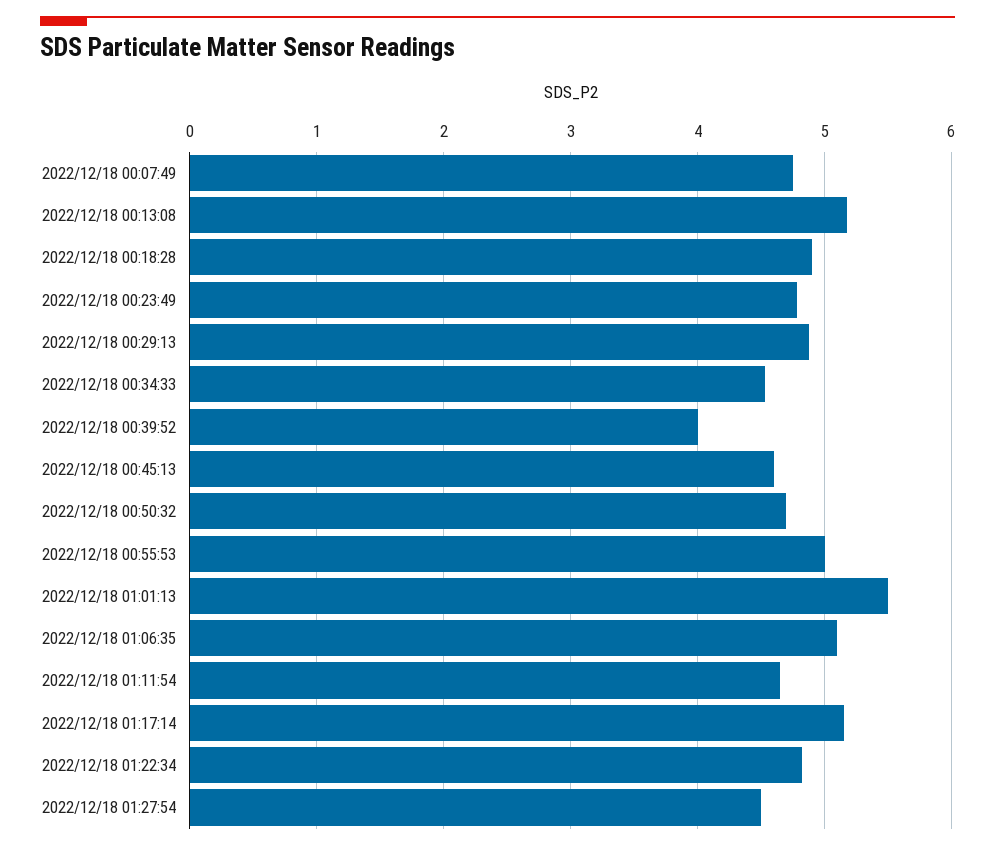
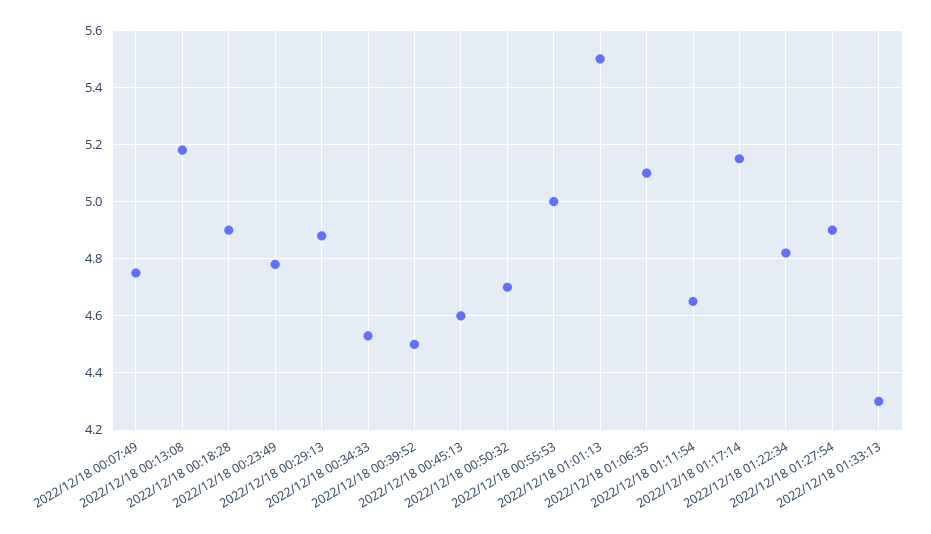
2022/12/18 00:39:52: 4 -> 4.5
2022/12/18 01:27:54: 4.5 -> 4.9
2022/12/18 01:33:13: none -> 4.3

